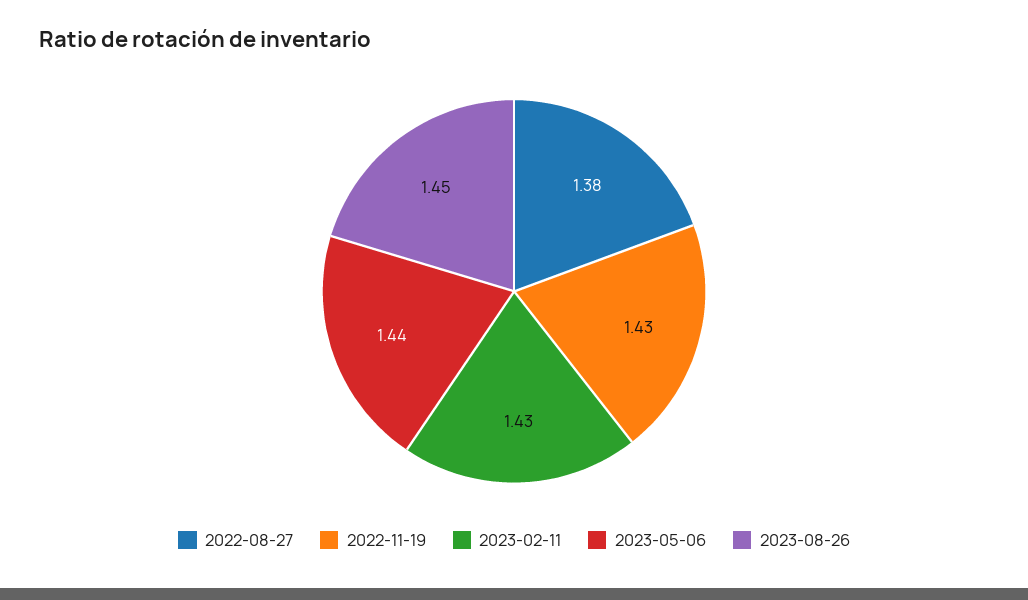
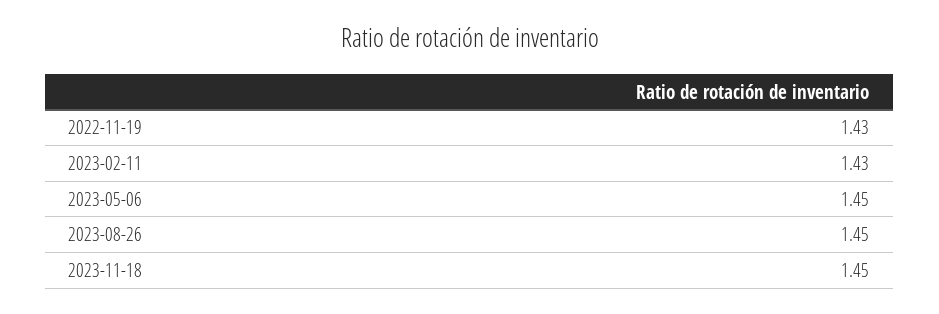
2022-08-27: 1.38 -> none
2023-05-06: 1.44 -> 1.45
2023-11-18: none -> 1.45

